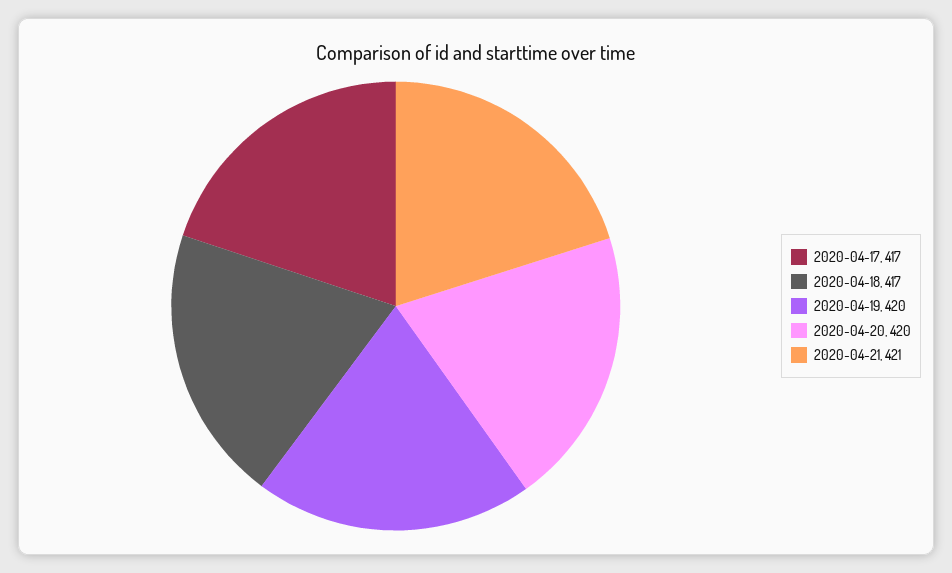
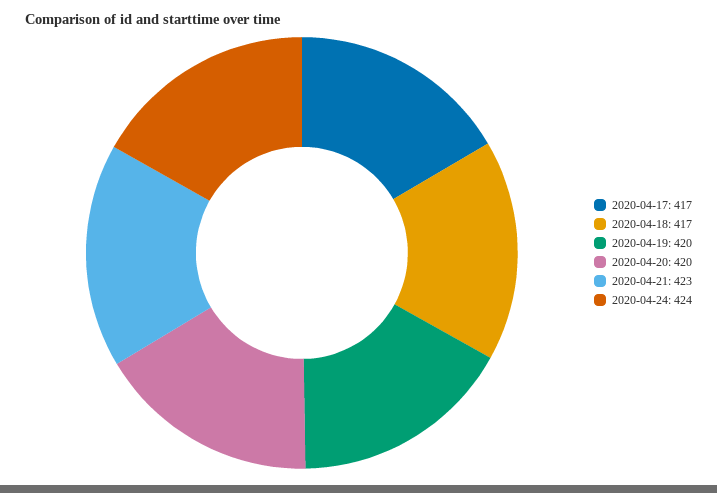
2020-04-21: 421 -> 423
2020-04-24: none -> 424

